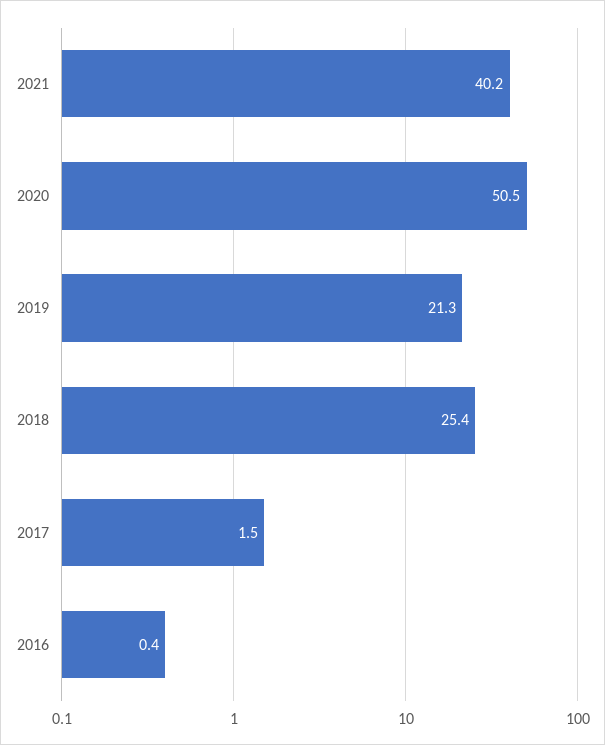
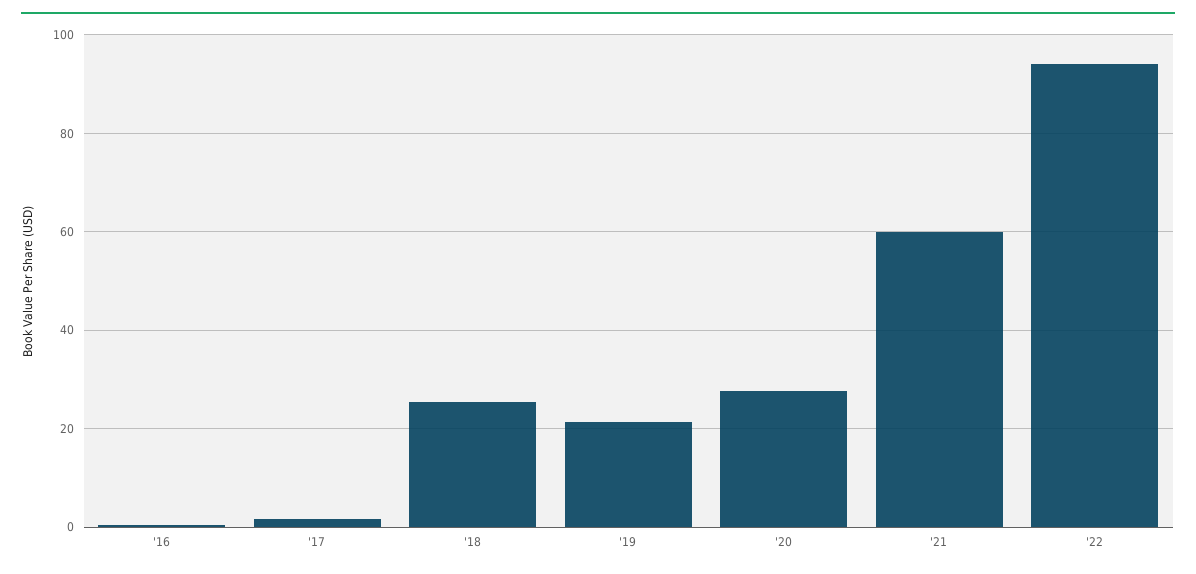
2021: 40.2 -> 60
2020: 50.5 -> 28
'22: none -> 94

